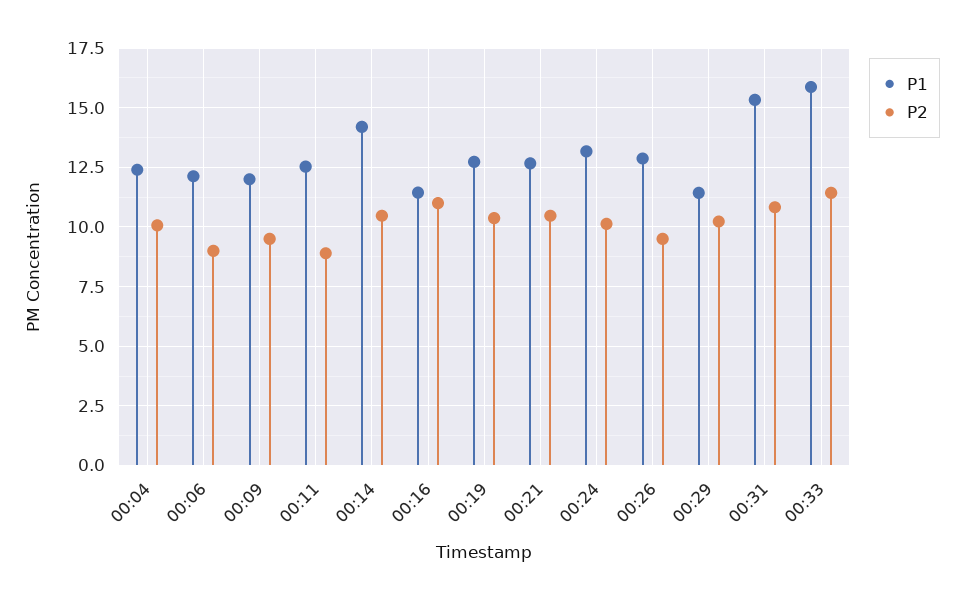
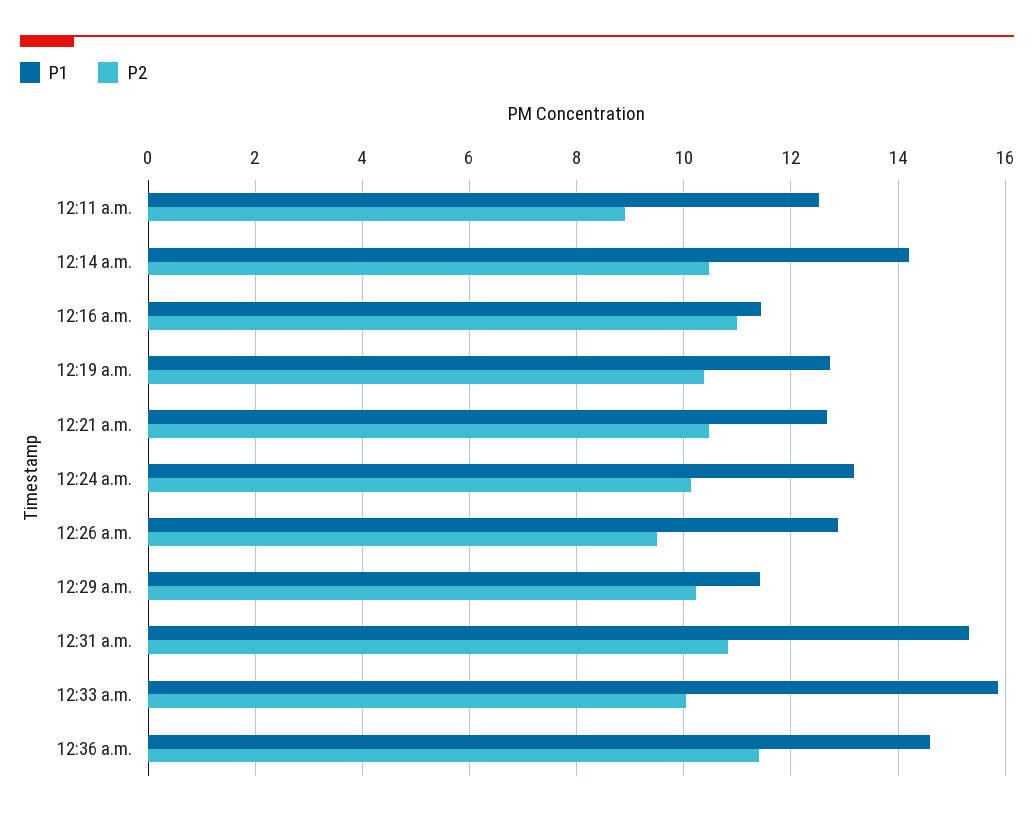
P1, 00:04: 12.5 -> none
P2, 00:04: 10 -> none
P1, 00:06: 12 -> none
P2, 00:06: 9 -> none
P1, 00:09: 12 -> none
P2, 00:09: 9.5 -> none
P2, 00:33: 11.5 -> 10
P1, 12:36 a.m.: none -> 14.6
P2, 12:36 a.m.: none -> 11.4

